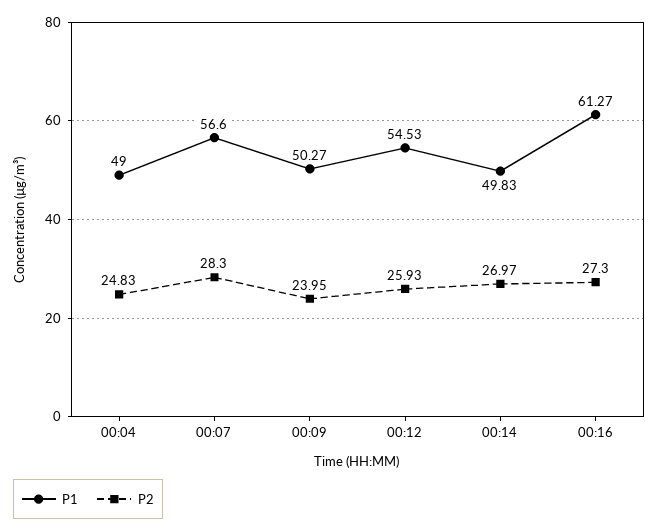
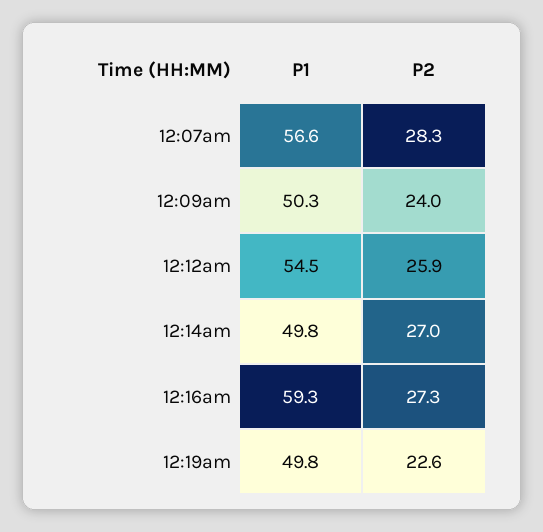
P1, 00:04: 49 -> none
P2, 00:04: 24.83 -> none
P1, 00:16: 61.27 -> 59.3
P1, 12:19am: none -> 49.8
P2, 12:19am: none -> 22.6

